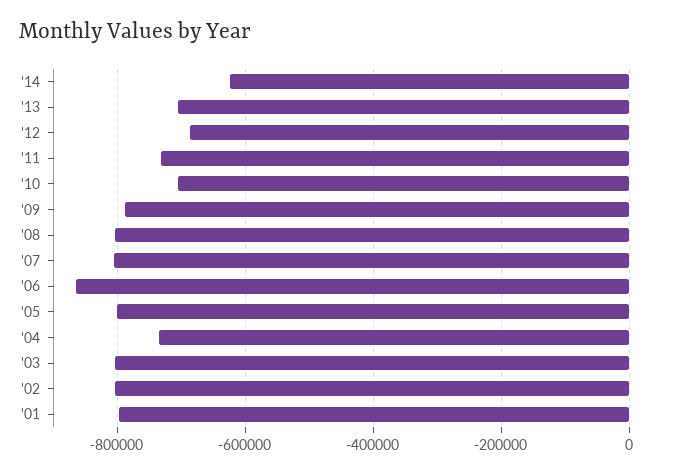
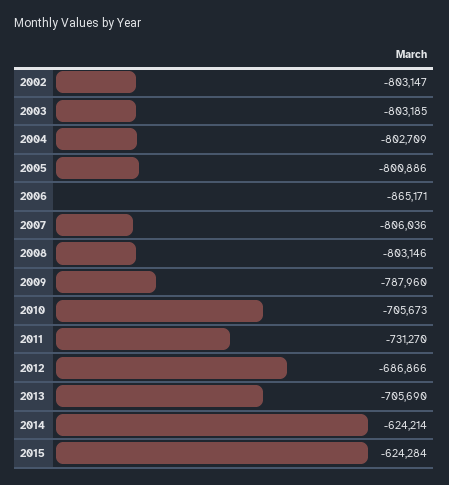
'04: -740000 -> -802709
'01: -800000 -> none
2015: none -> -624284

